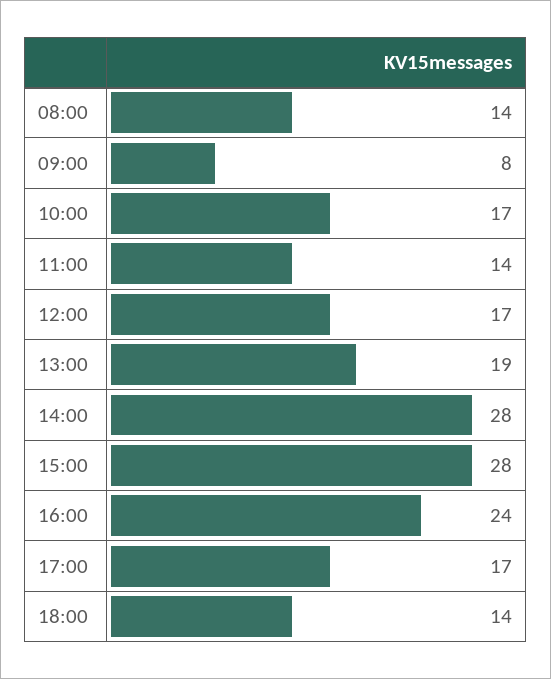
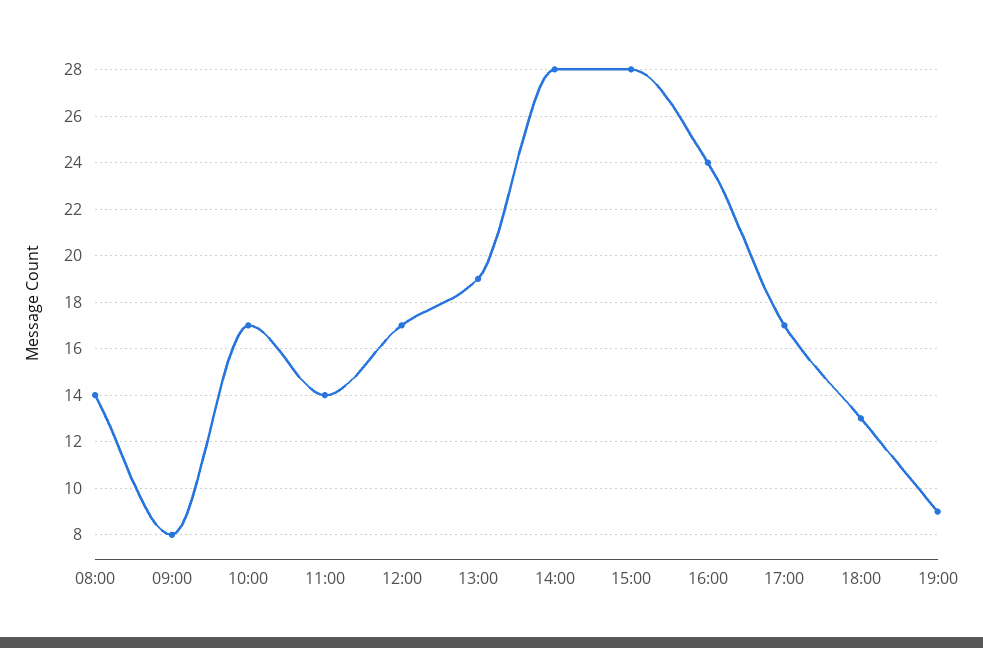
18:00: 14 -> 13
19:00: none -> 9

